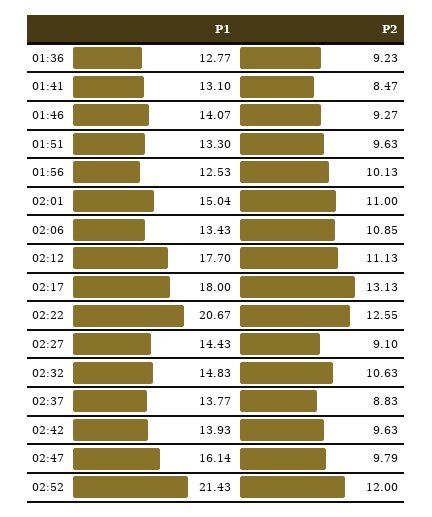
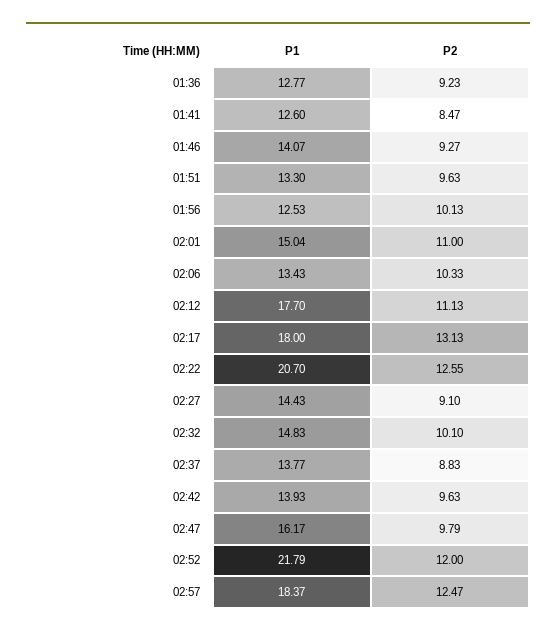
P1, 01:41: 13.1 -> 12.6
P2, 02:06: 10.85 -> 10.33
P1, 02:22: 20.67 -> 20.7
P2, 02:32: 10.63 -> 10.1
P1, 02:47: 16.14 -> 16.17
P1, 02:52: 21.43 -> 21.79
P1, 02:57: none -> 18.37
P2, 02:57: none -> 12.47

